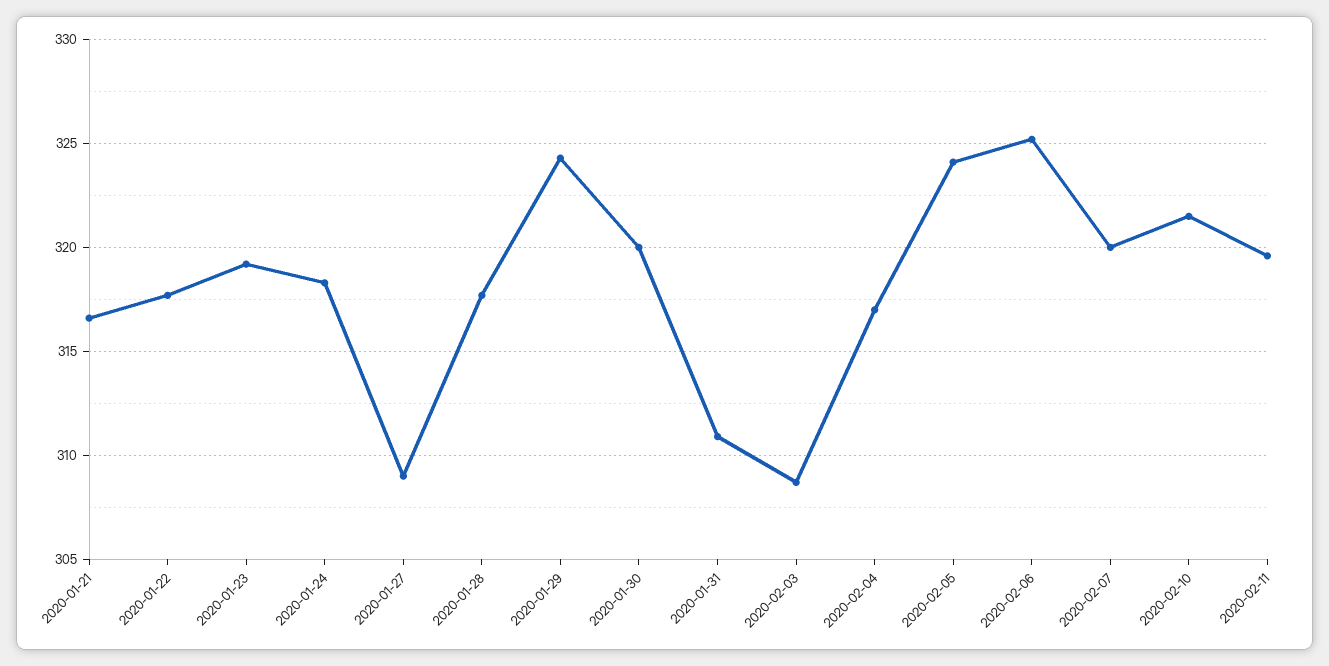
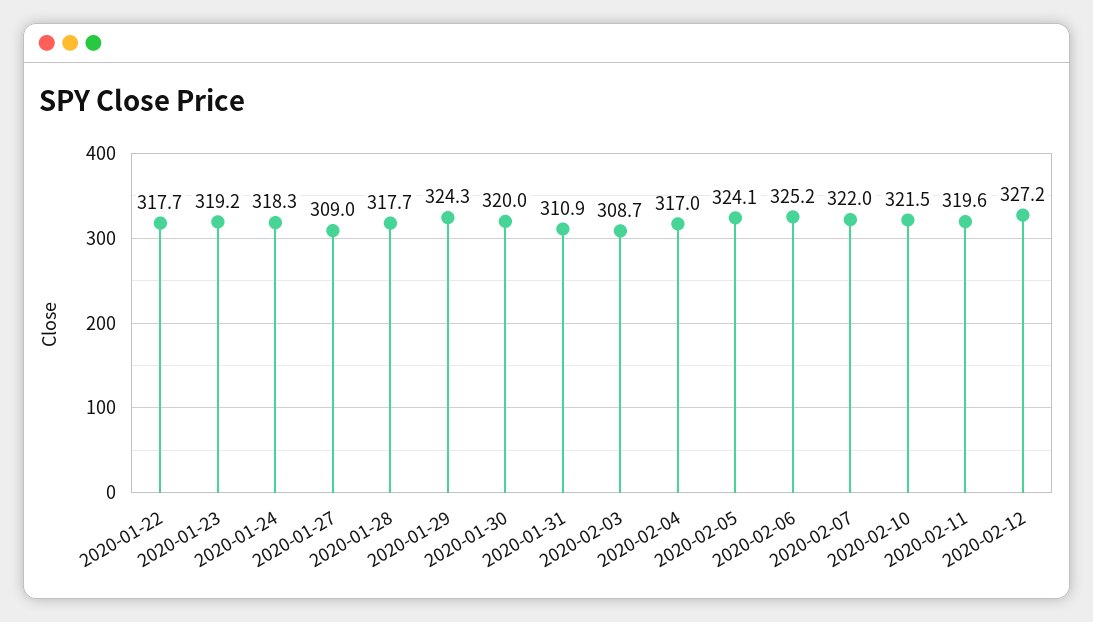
2020-01-21: 316.5 -> none
2020-02-07: 320 -> 322
2020-02-12: none -> 327.2

